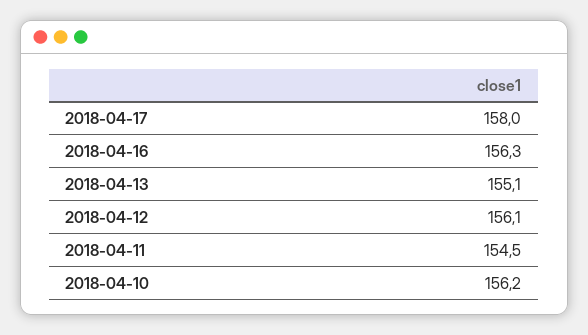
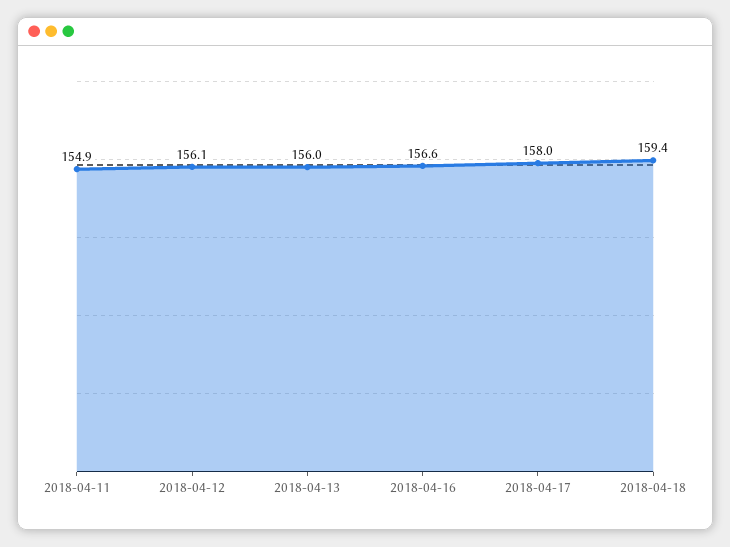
2018-04-16: 156.3 -> 156.6
2018-04-13: 155.1 -> 156
2018-04-11: 154.5 -> 154.9
2018-04-10: 156.2 -> none
2018-04-18: none -> 159.4

